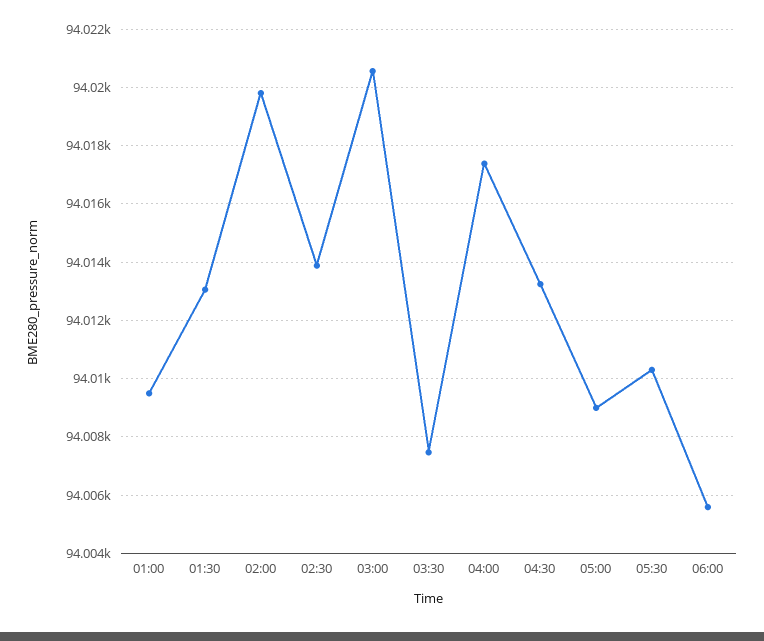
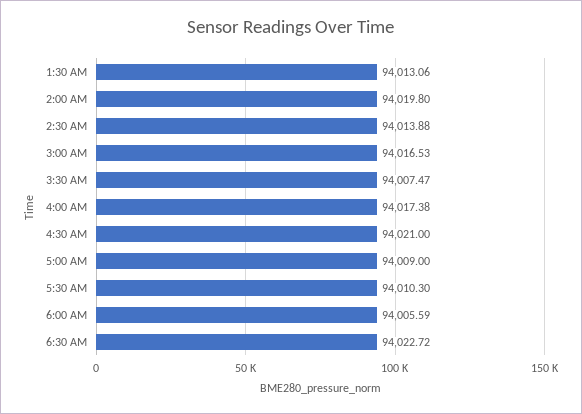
01:00: 94009.5 -> none
03:00: 94020.5 -> 94016.53
04:30: 94013.25 -> 94021
6:30 AM: none -> 94022.72

